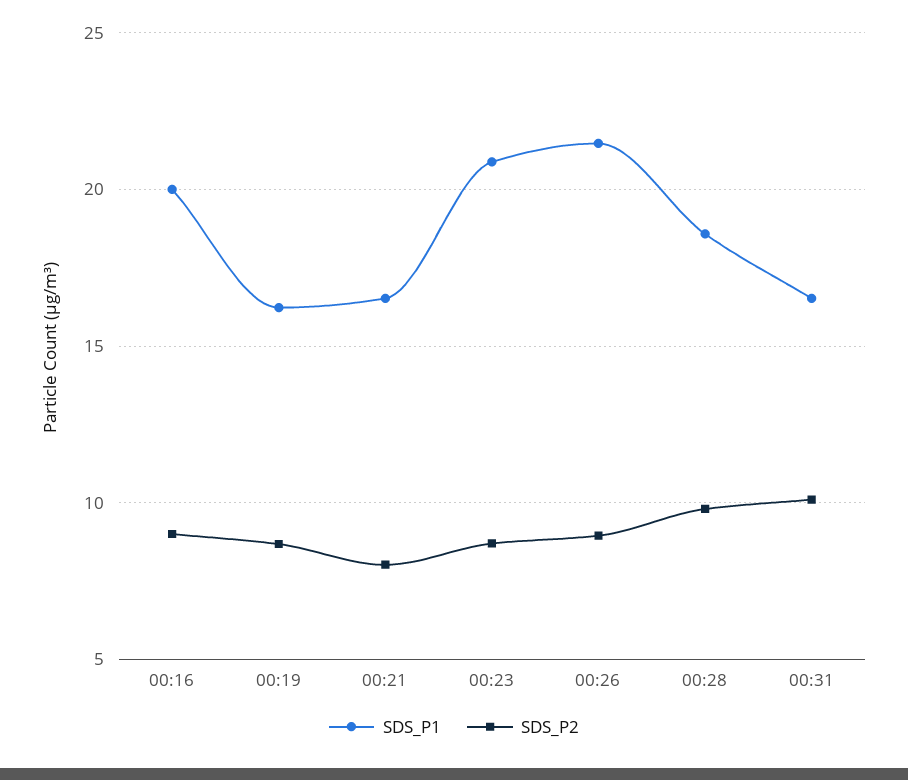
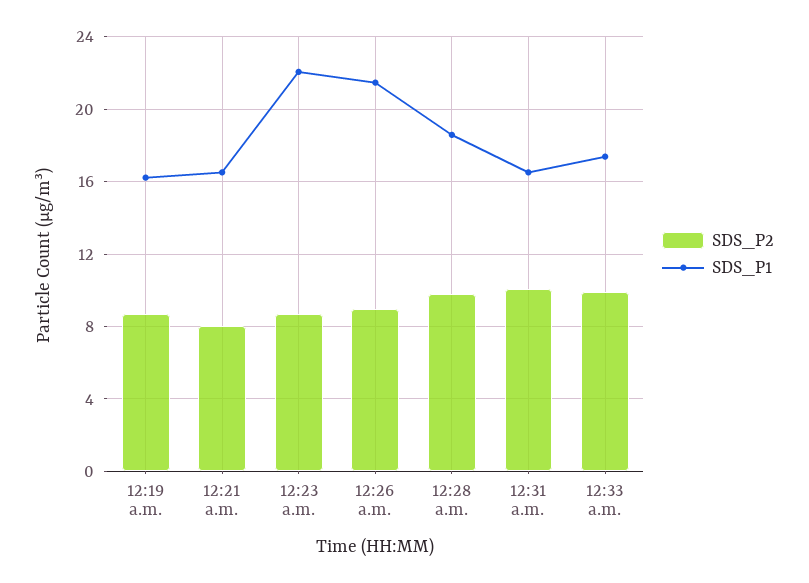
SDS_P1, 00:16: 20 -> none
SDS_P2, 00:16: 9 -> none
SDS_P1, 00:23: 21 -> 22
SDS_P2, 12:33 a.m.: none -> 10
SDS_P1, 12:33 a.m.: none -> 17.5

